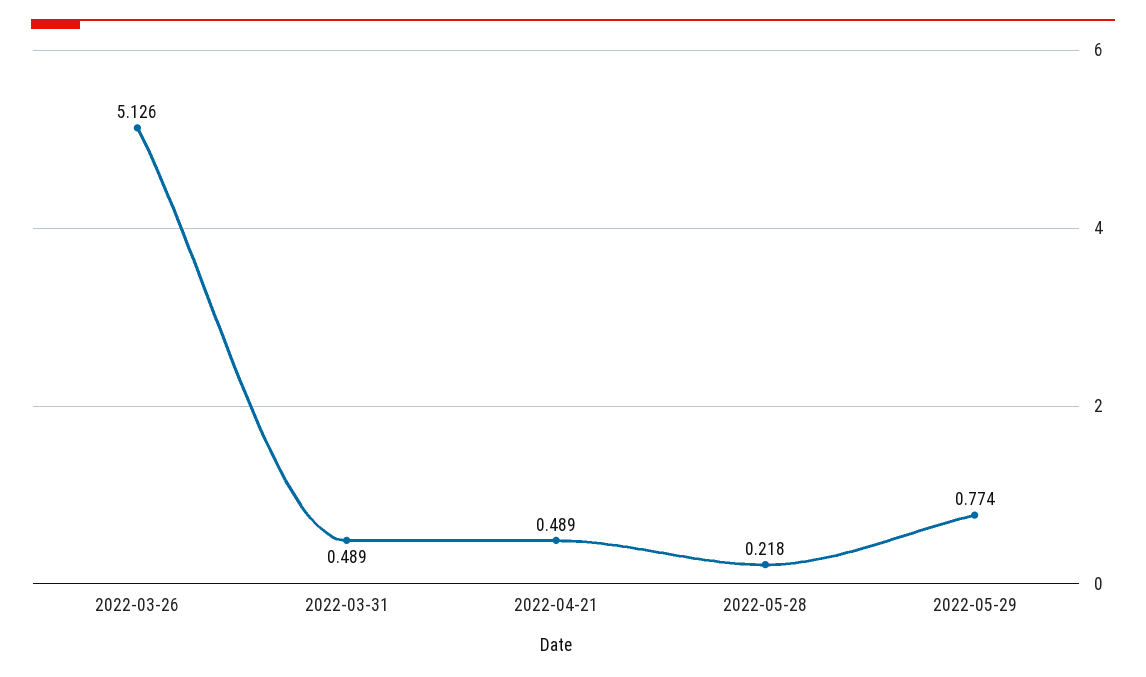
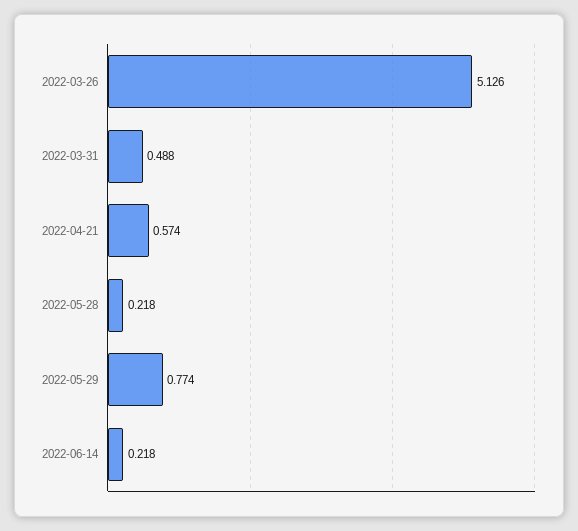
2022-03-31: 0.489 -> 0.488
2022-04-21: 0.489 -> 0.574
2022-06-14: none -> 0.218

